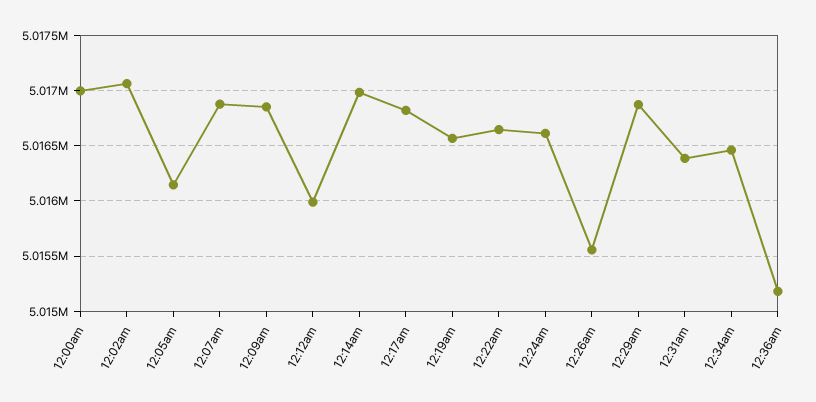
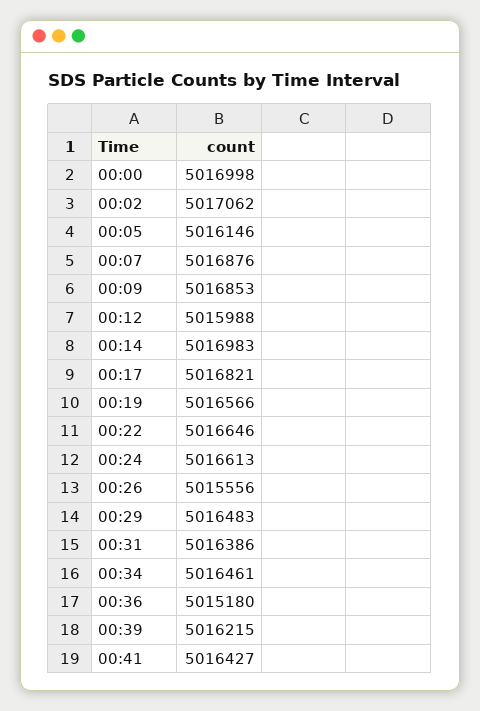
12:29am: 5016900 -> 5016483
00:39: none -> 5016215
00:41: none -> 5016427

